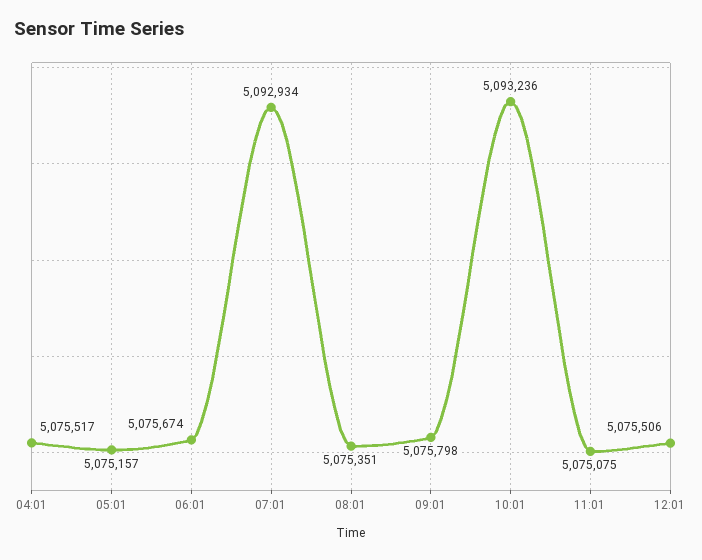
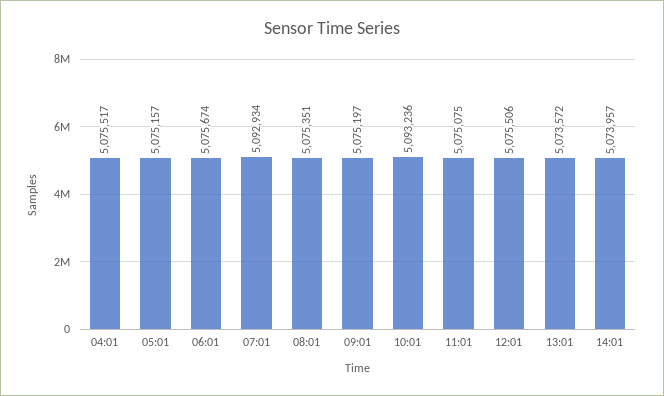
09:01: 5075798 -> 5075197
13:01: none -> 5073572
14:01: none -> 5073957

